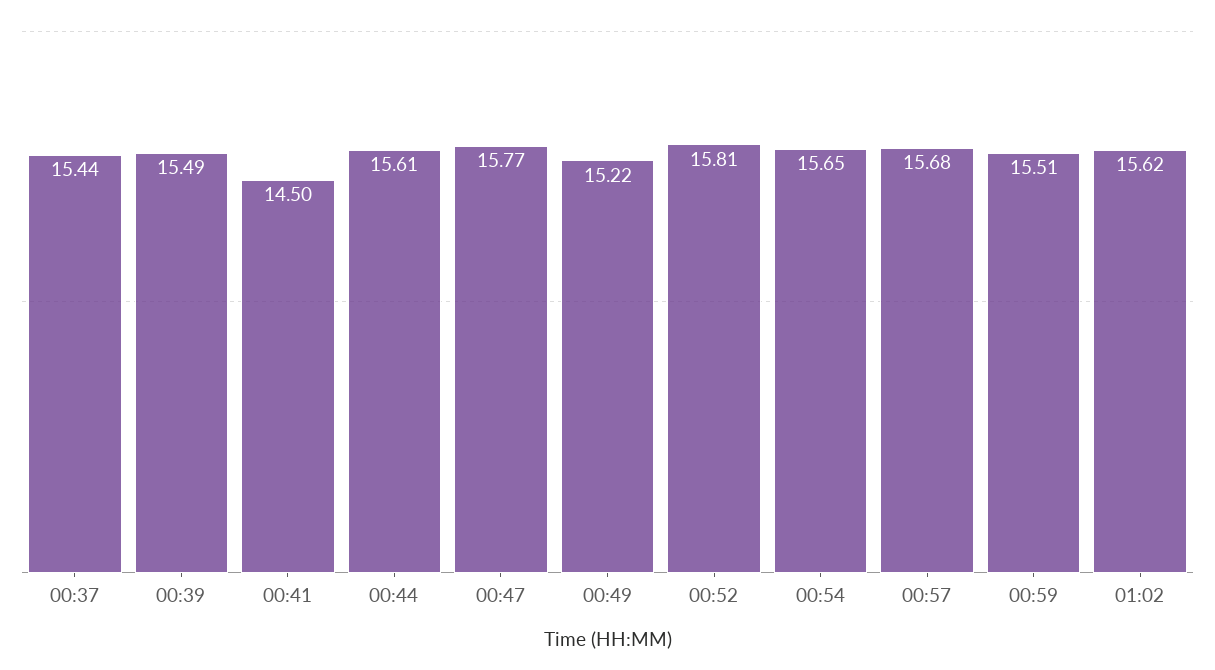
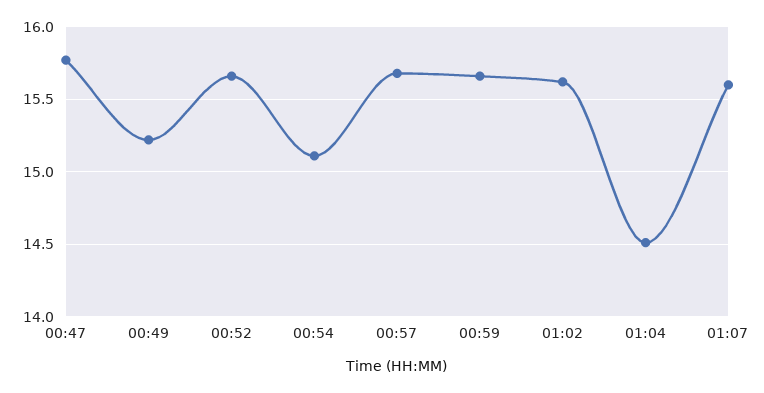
00:37: 15.44 -> none
00:39: 15.49 -> none
00:41: 14.5 -> none
00:44: 15.61 -> none
00:52: 15.81 -> 15.65
00:54: 15.65 -> 15.1
00:59: 15.51 -> 15.65
01:04: none -> 14.5
01:07: none -> 15.6

